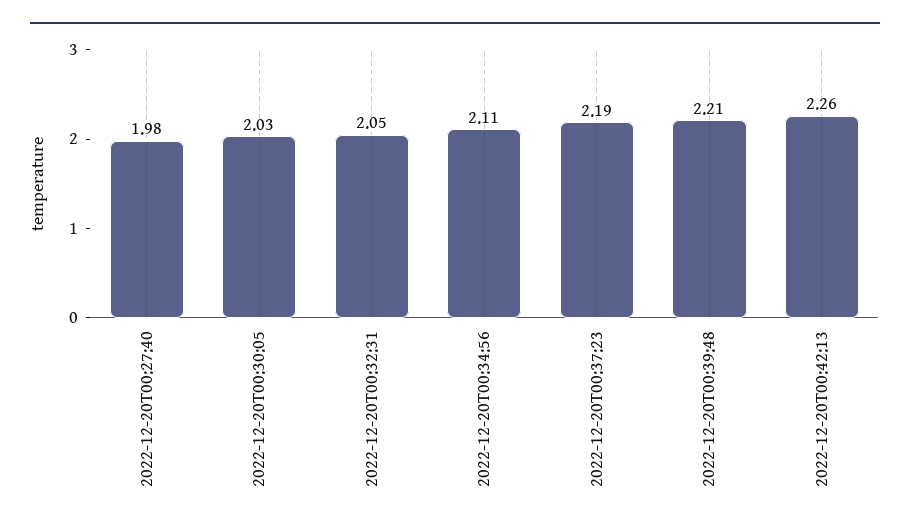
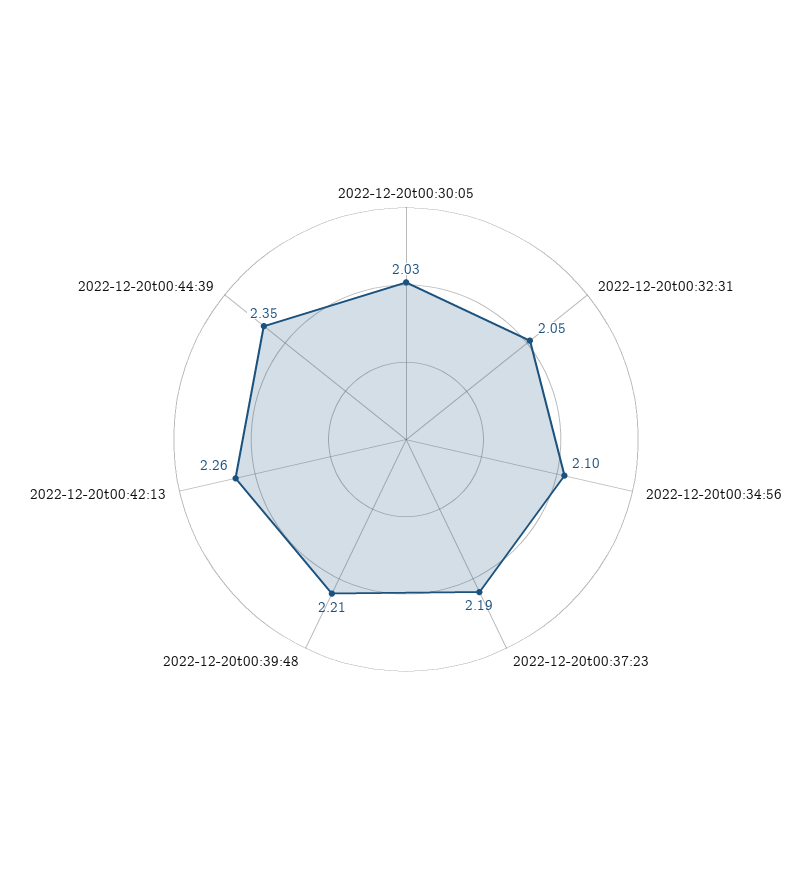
2022-12-20T00:27:40: 1.98 -> none
2022-12-20T00:34:56: 2.11 -> 2.1
2022-12-20t00:44:39: none -> 2.35

